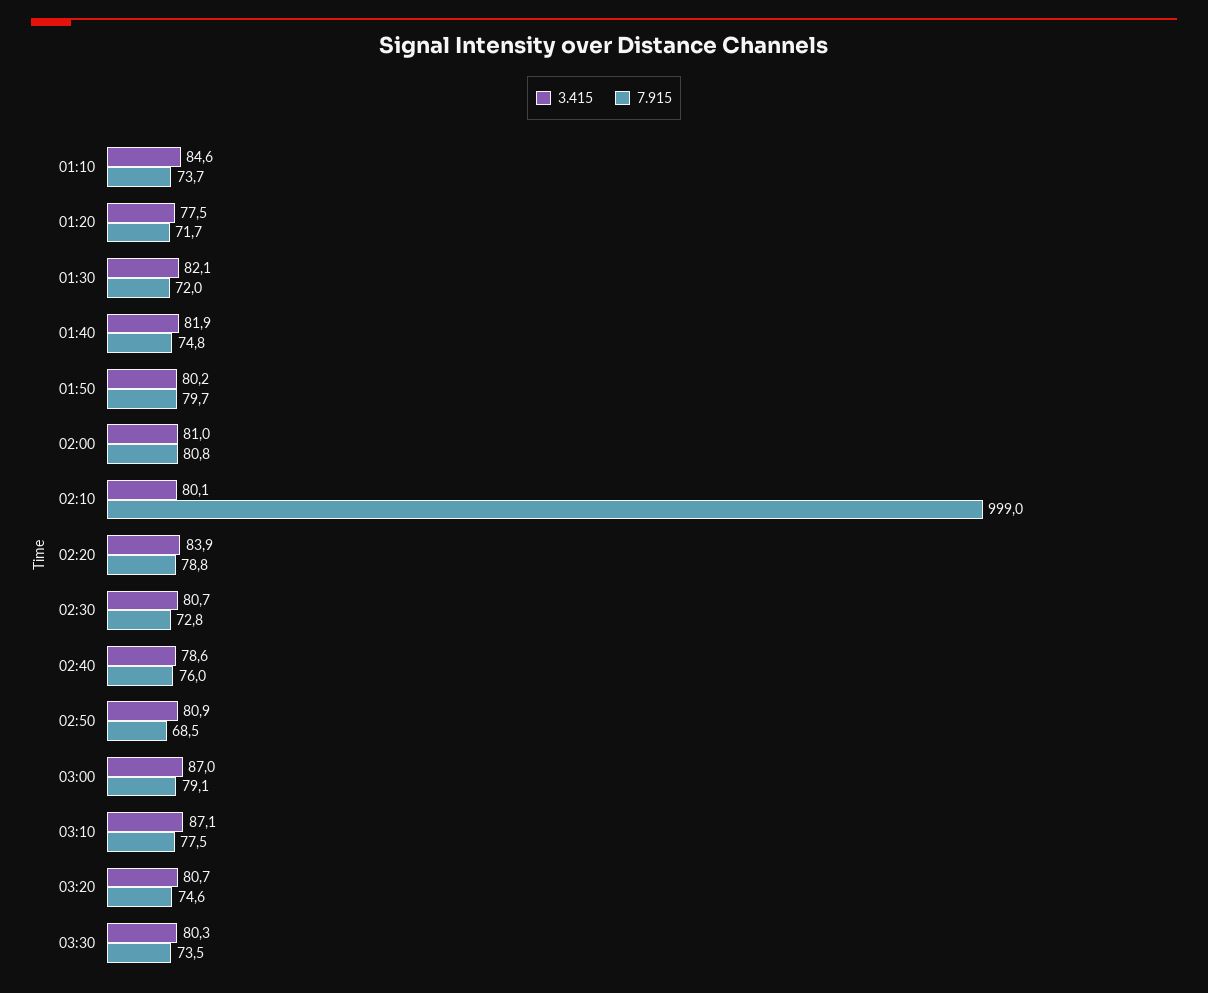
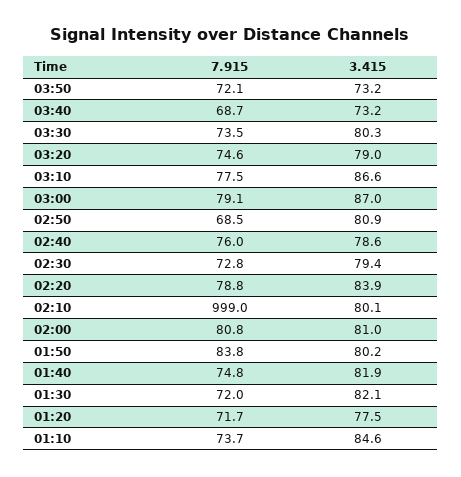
7.915, 01:50: 79.7 -> 83.8
3.415, 02:30: 80.7 -> 79.4
3.415, 03:10: 87.1 -> 86.6
3.415, 03:20: 80.7 -> 79
7.915, 03:50: none -> 72.1
3.415, 03:50: none -> 73.2
7.915, 03:40: none -> 68.7
3.415, 03:40: none -> 73.2

